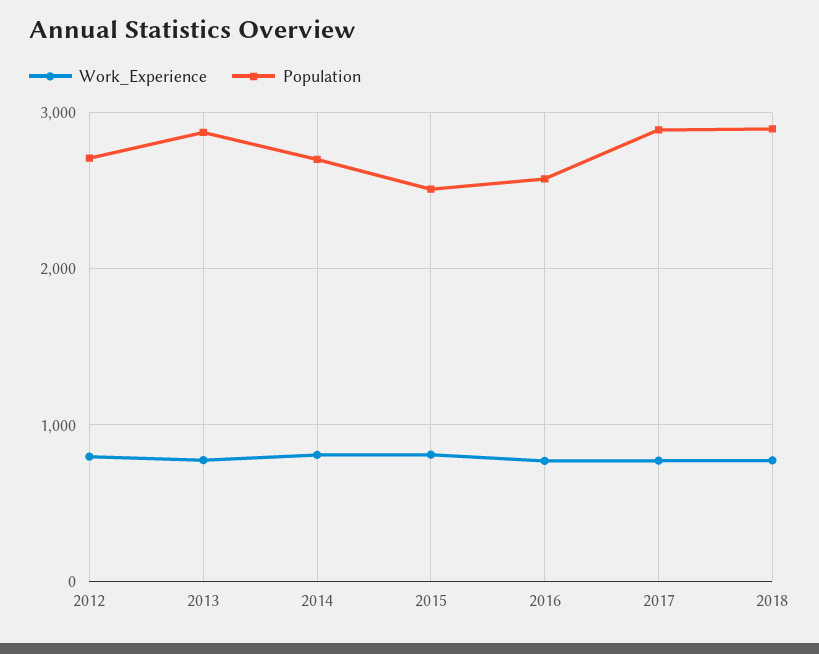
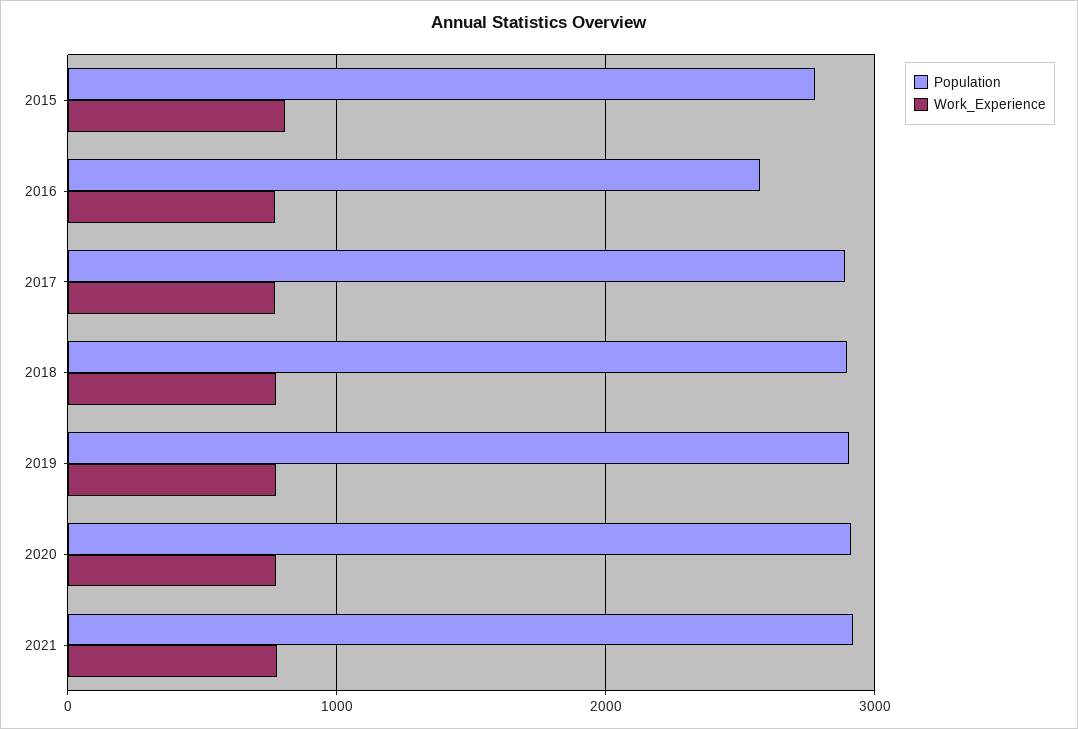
Work_Experience, 2012: 800 -> none
Population, 2012: 2700 -> none
Work_Experience, 2013: 800 -> none
Population, 2013: 2900 -> none
Work_Experience, 2014: 800 -> none
Population, 2014: 2700 -> none
Population, 2015: 2500 -> 2800
Population, 2019: none -> 2900
Work_Experience, 2019: none -> 800
Population, 2020: none -> 2900
Work_Experience, 2020: none -> 800
Population, 2021: none -> 2900
Work_Experience, 2021: none -> 800

